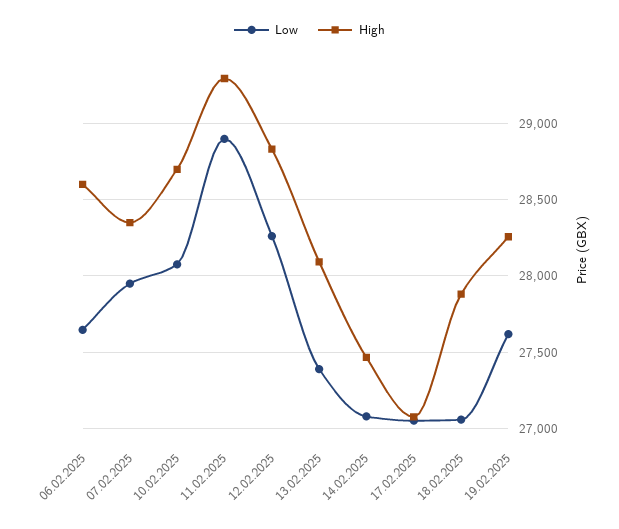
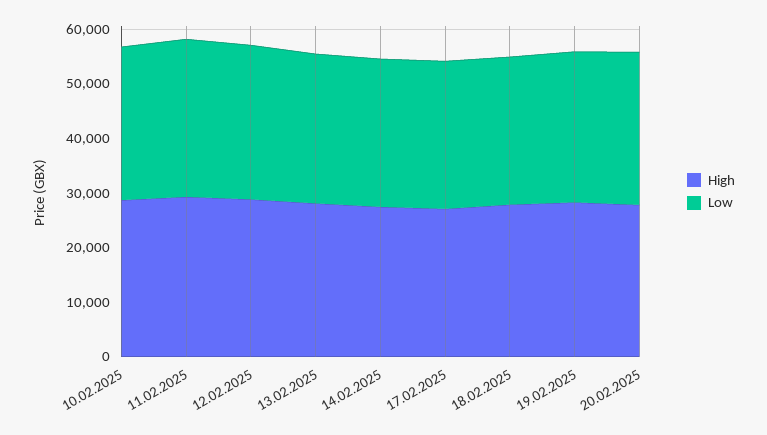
Low, 06.02.2025: 27650 -> none
High, 06.02.2025: 28600 -> none
Low, 07.02.2025: 27950 -> none
High, 07.02.2025: 28350 -> none
High, 20.02.2025: none -> 28000
Low, 20.02.2025: none -> 28000

